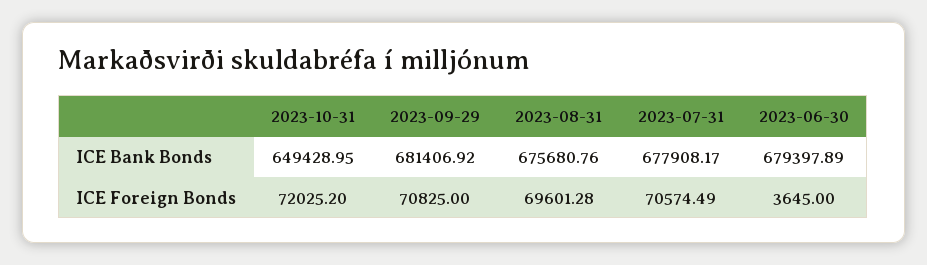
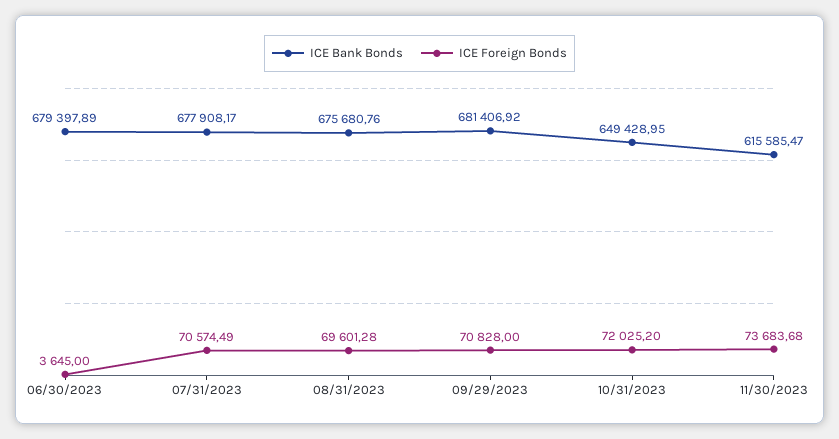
ICE Foreign Bonds, 2023-09-29: 70825 -> 70828
ICE Bank Bonds, 11/30/2023: none -> 615585.47
ICE Foreign Bonds, 11/30/2023: none -> 73683.68

